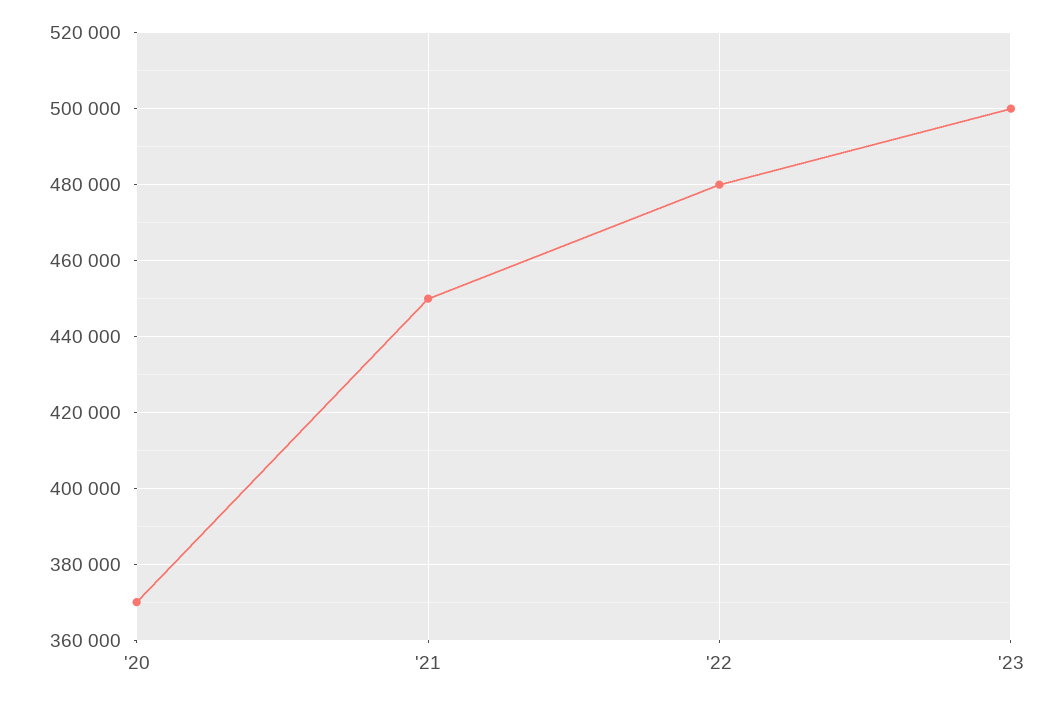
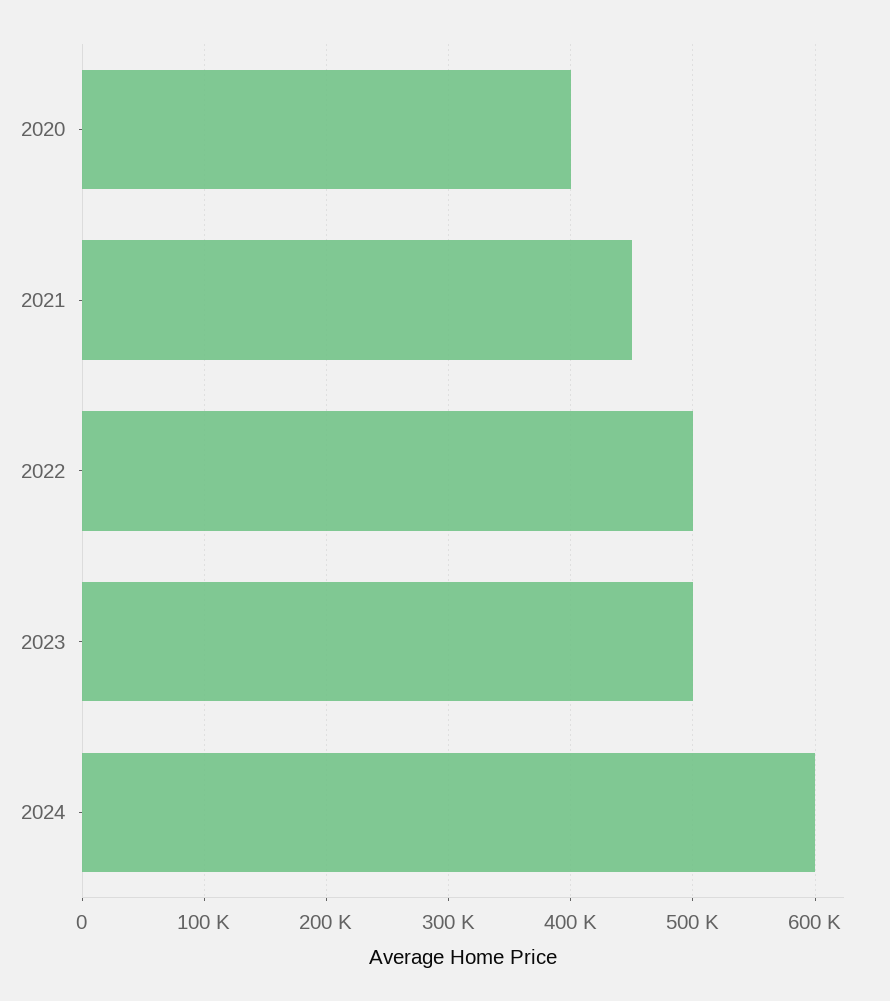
'20: 370000 -> 400000
'22: 480000 -> 500000
2024: none -> 600000

